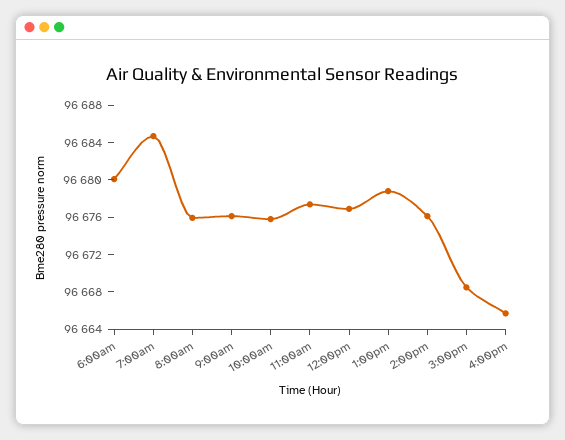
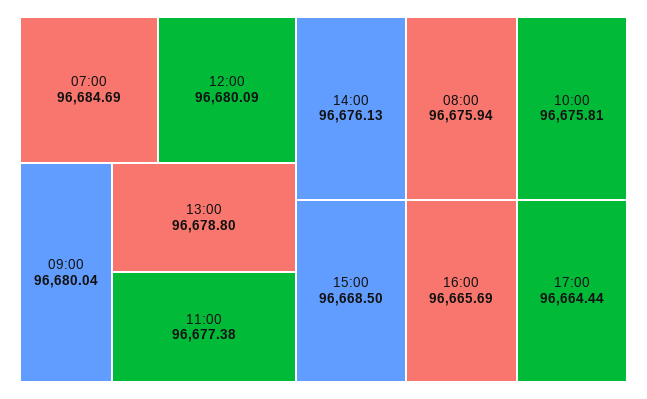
6:00am: 96680 -> none
9:00am: 96676 -> 96680.04
12:00pm: 96677 -> 96680.09
17:00: none -> 96664.44

